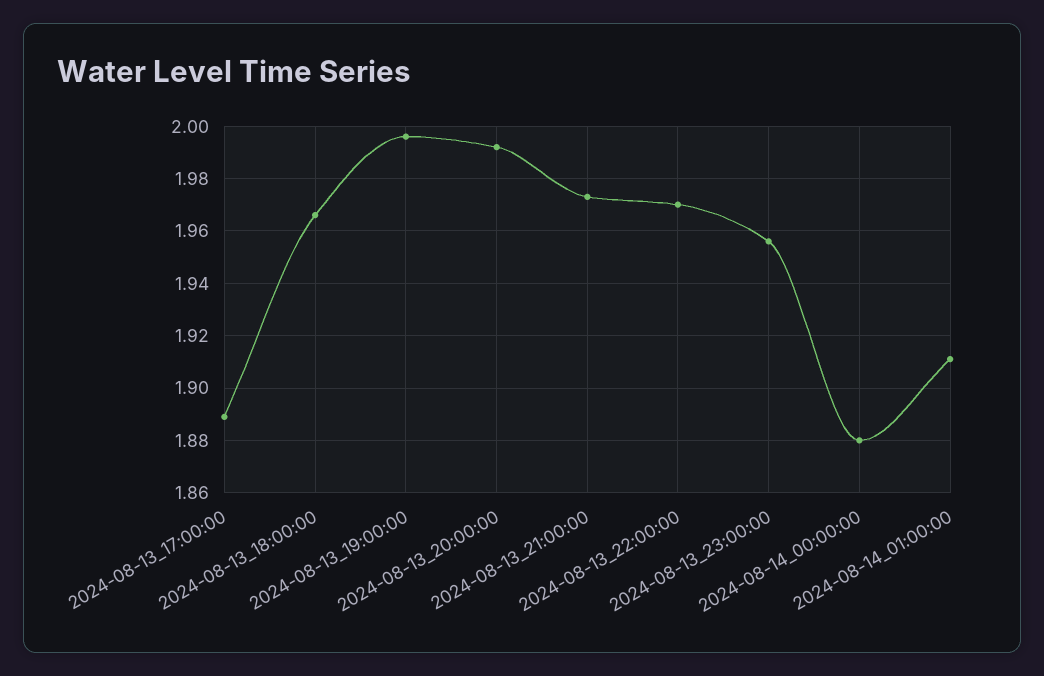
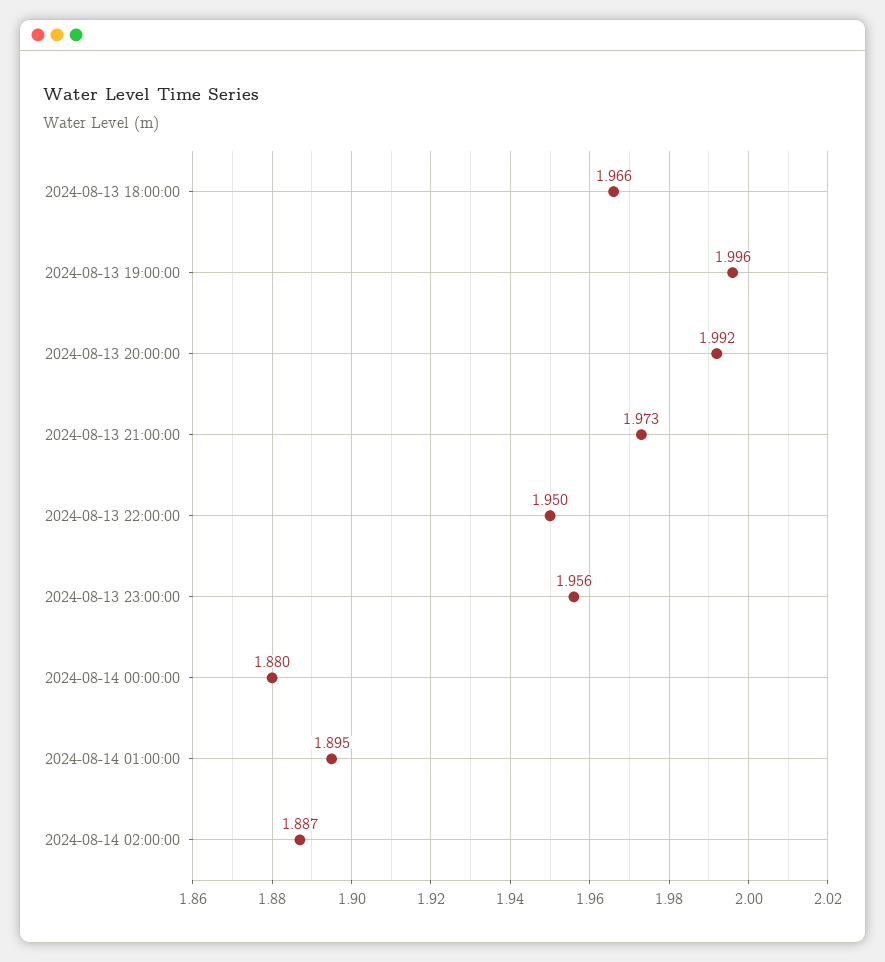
2024-08-13_17:00:00: 1.89 -> none
2024-08-13_22:00:00: 1.97 -> 1.95
2024-08-14_01:00:00: 1.91 -> 1.895
2024-08-14 02:00:00: none -> 1.887

